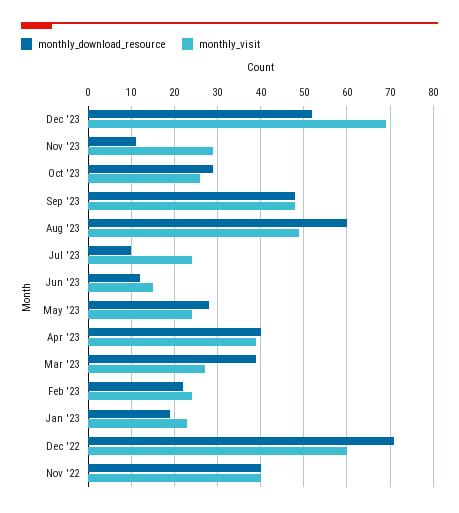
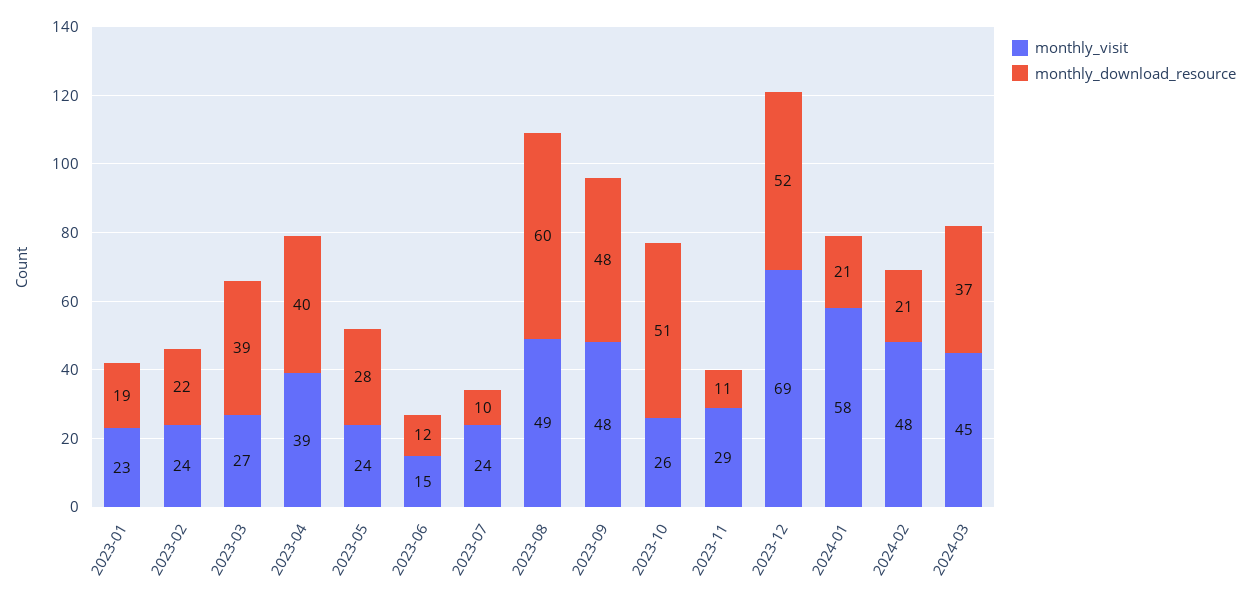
monthly_download_resource, Oct '23: 30 -> 51
monthly_download_resource, Dec '22: 70 -> none
monthly_visit, Dec '22: 60 -> none
monthly_download_resource, Nov '22: 40 -> none
monthly_visit, Nov '22: 40 -> none
monthly_visit, 2024-01: none -> 58
monthly_download_resource, 2024-01: none -> 21
monthly_visit, 2024-02: none -> 48
monthly_download_resource, 2024-02: none -> 21
monthly_visit, 2024-03: none -> 45
monthly_download_resource, 2024-03: none -> 37

